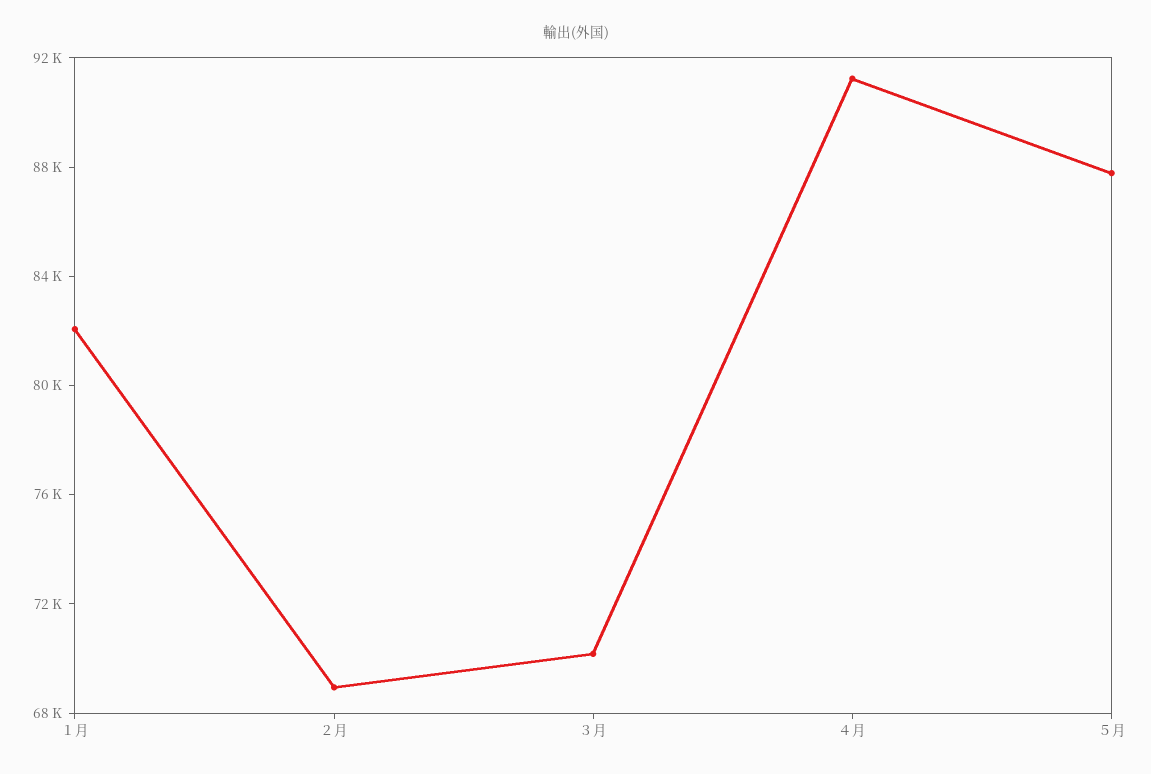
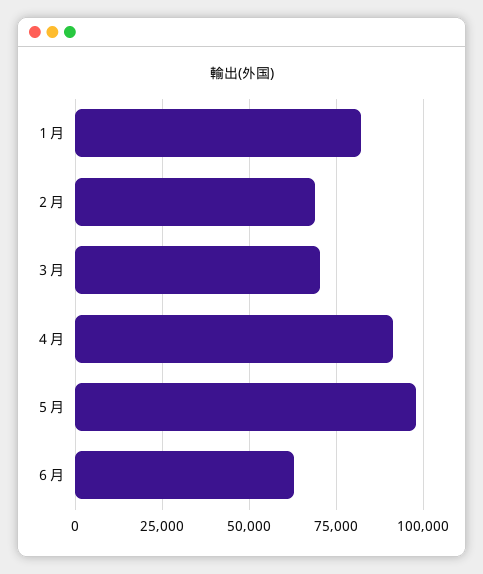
５月: 88000 -> 97500
６月: none -> 62500

